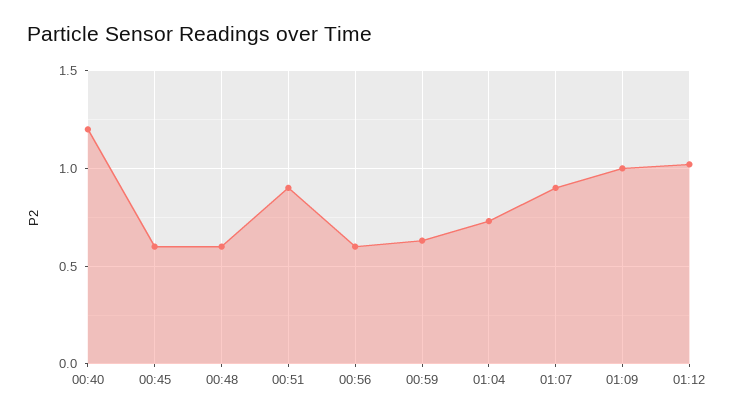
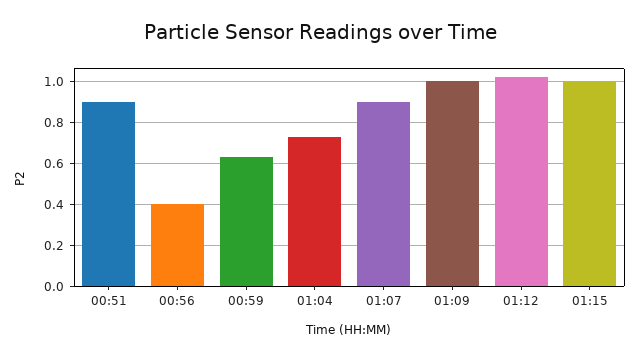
00:40: 1.2 -> none
00:45: 0.6 -> none
00:48: 0.6 -> none
00:56: 0.6 -> 0.4
01:15: none -> 1

